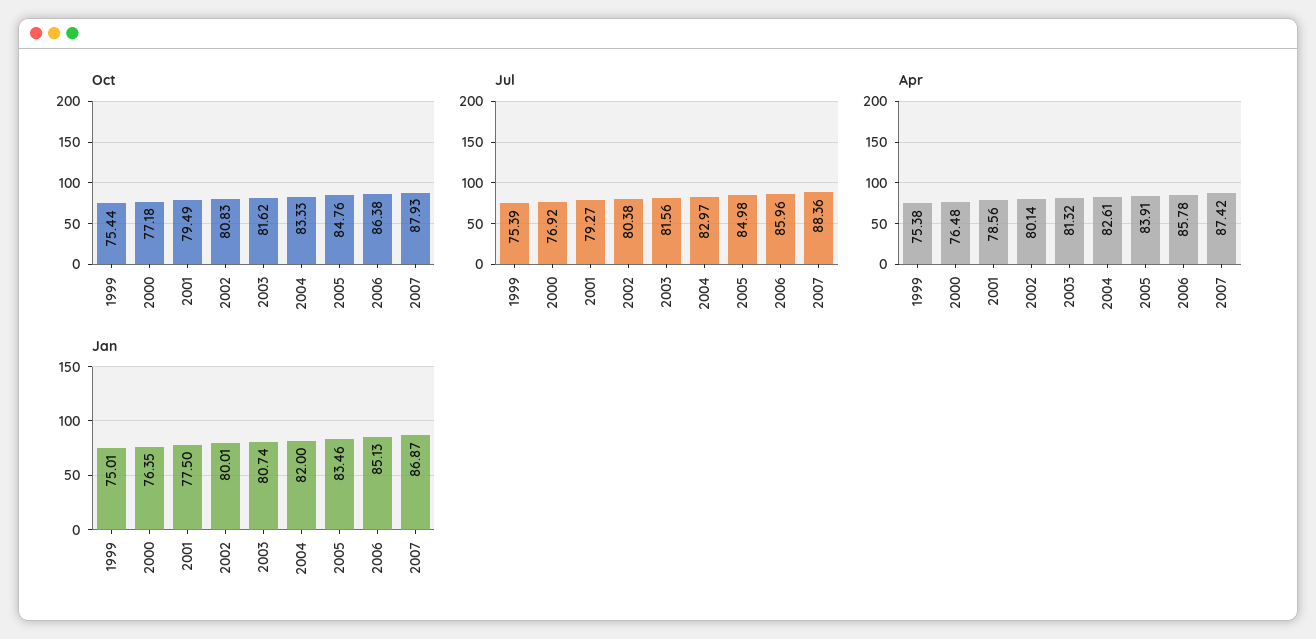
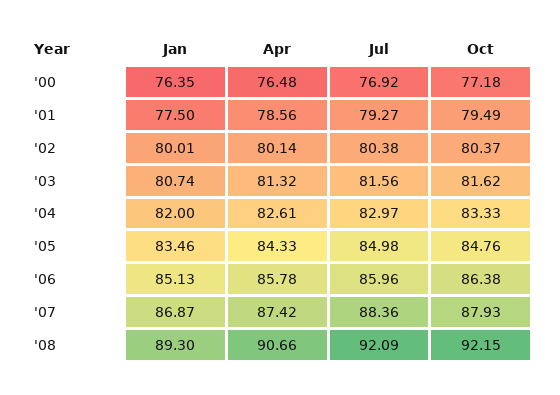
Oct, 1999: 75.44 -> none
Oct, 2002: 80.83 -> 80.37
Jul, 1999: 75.39 -> none
Apr, 1999: 75.38 -> none
Apr, 2005: 83.91 -> 84.33
Jan, 1999: 75.01 -> none
Jan, '08: none -> 89.3
Apr, '08: none -> 90.66
Jul, '08: none -> 92.09
Oct, '08: none -> 92.15

